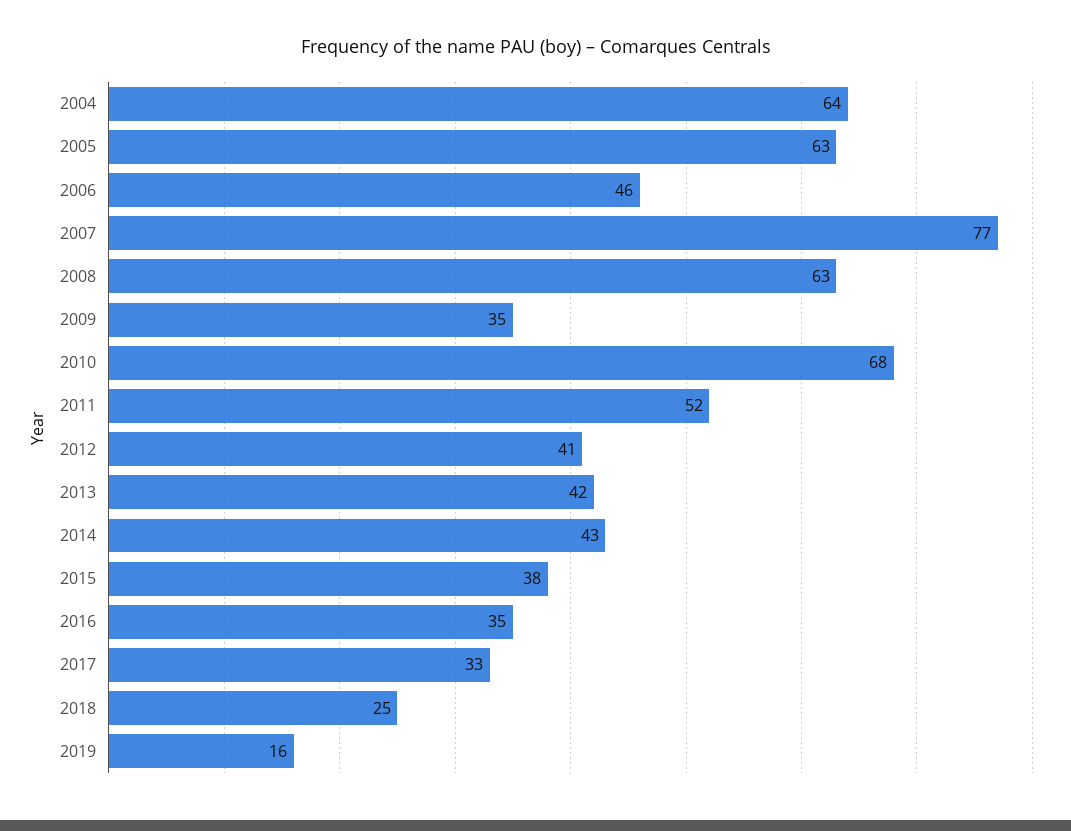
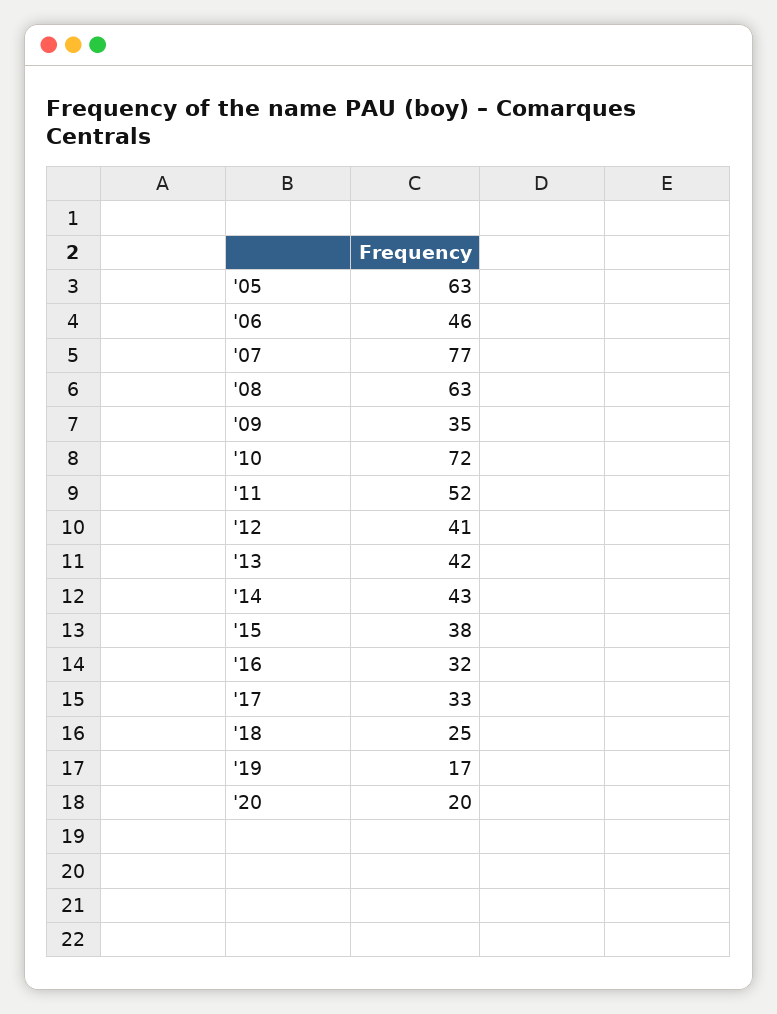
2004: 64 -> none
2010: 68 -> 72
2016: 35 -> 32
2019: 16 -> 17
'20: none -> 20

